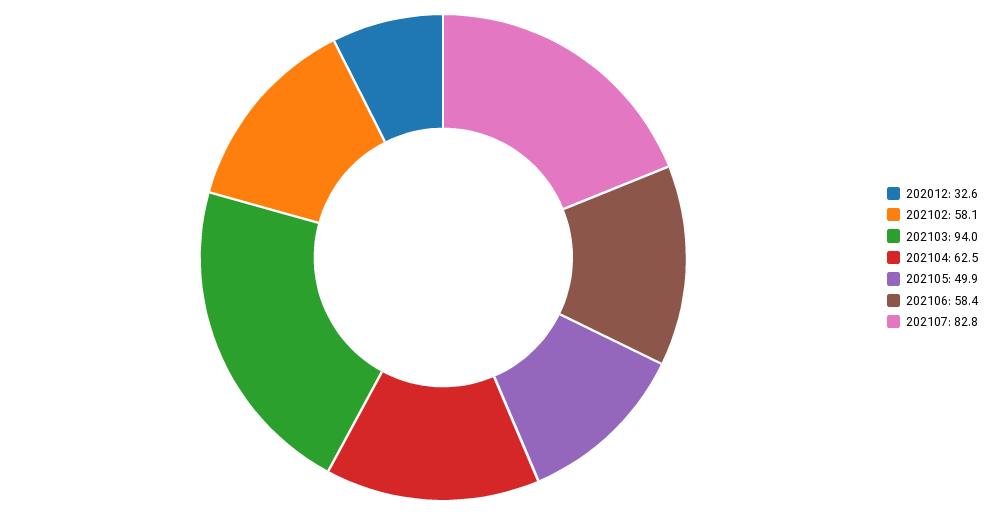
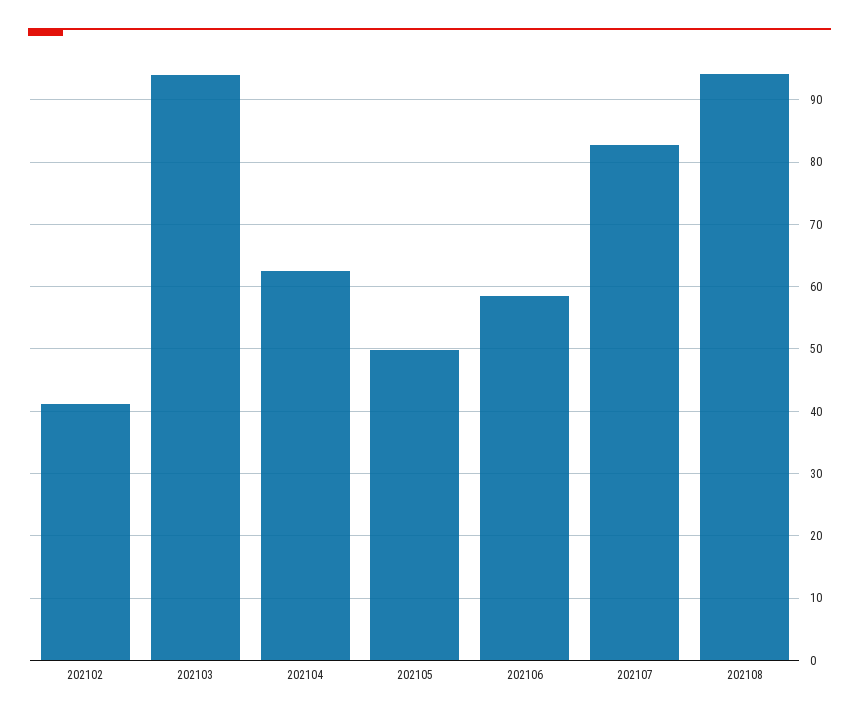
202012: 32.6 -> none
202102: 58.1 -> 41
202108: none -> 94

